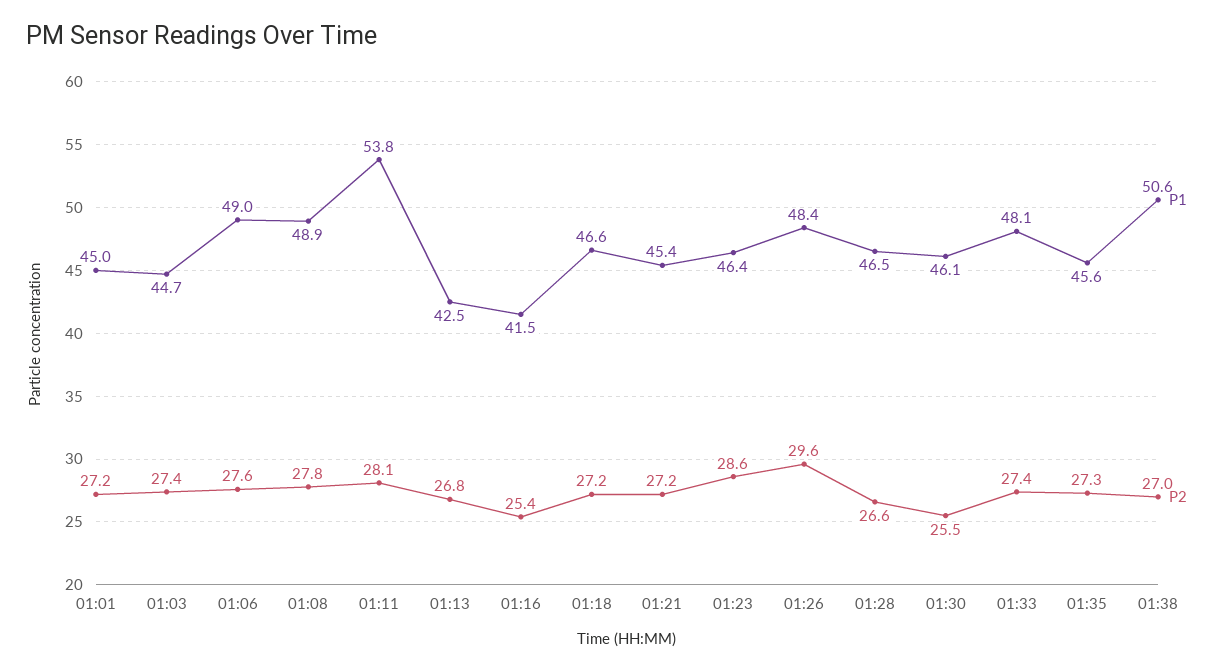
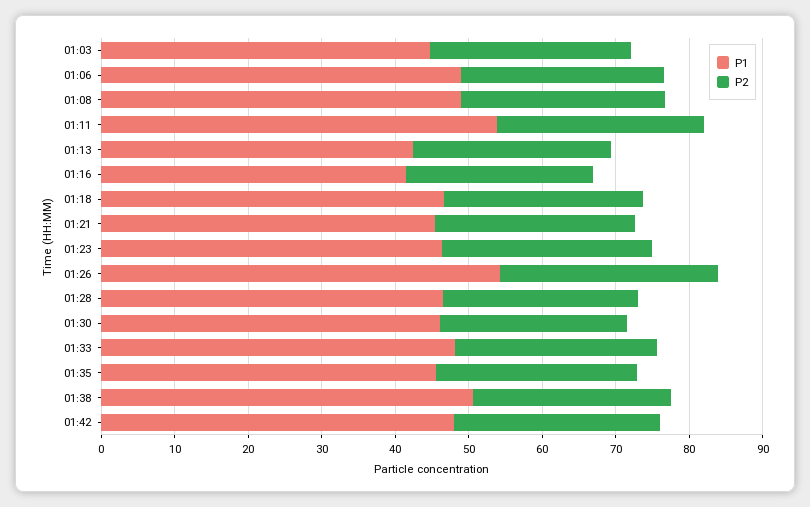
P1, 01:01: 45 -> none
P2, 01:01: 27.2 -> none
P1, 01:26: 48.4 -> 54
P1, 01:42: none -> 48
P2, 01:42: none -> 28

